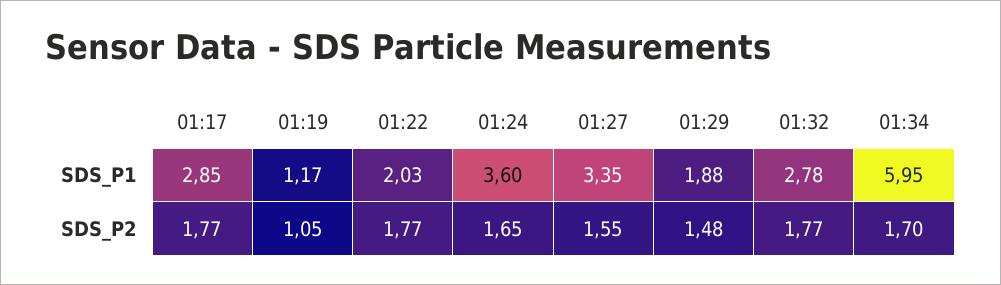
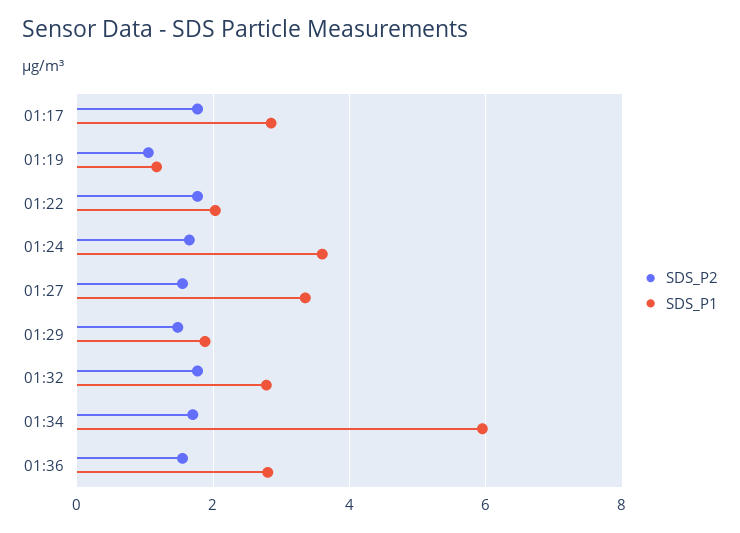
SDS_P2, 01:36: none -> 1.6
SDS_P1, 01:36: none -> 2.8

